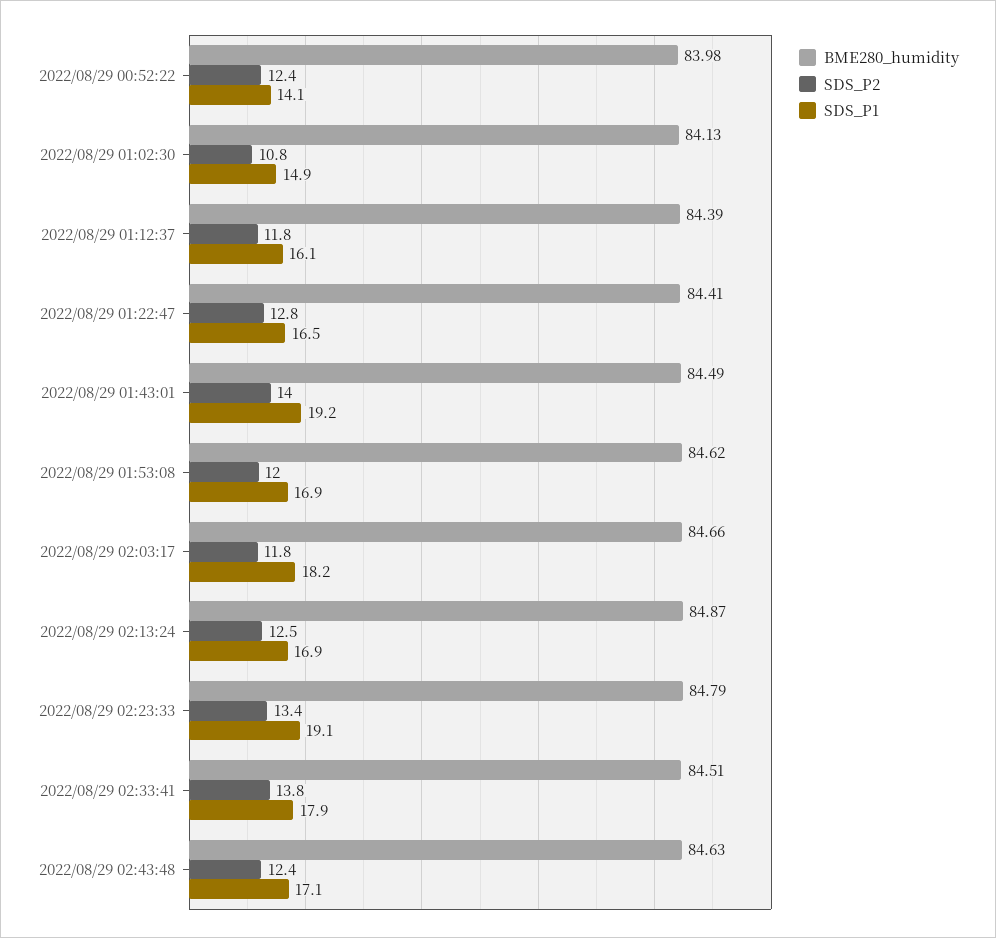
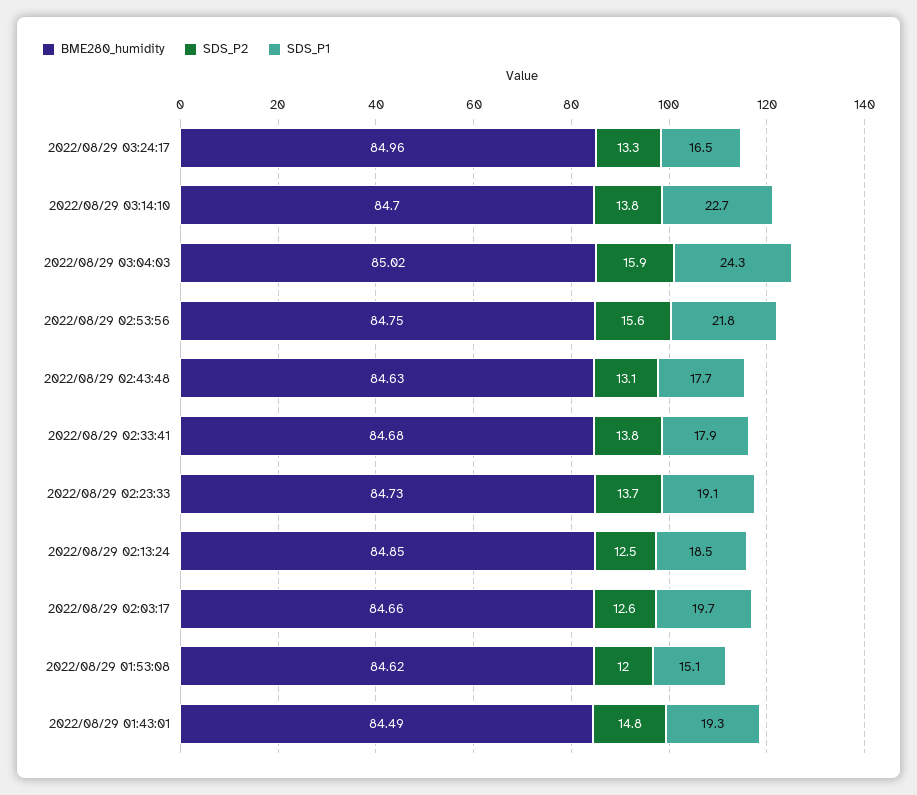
BME280_humidity, 2022/08/29 00:52:22: 83.98 -> none
SDS_P2, 2022/08/29 00:52:22: 12.4 -> none
SDS_P1, 2022/08/29 00:52:22: 14.1 -> none
BME280_humidity, 2022/08/29 01:02:30: 84.13 -> none
SDS_P2, 2022/08/29 01:02:30: 10.8 -> none
SDS_P1, 2022/08/29 01:02:30: 14.9 -> none
BME280_humidity, 2022/08/29 01:12:37: 84.39 -> none
SDS_P2, 2022/08/29 01:12:37: 11.8 -> none
SDS_P1, 2022/08/29 01:12:37: 16.1 -> none
BME280_humidity, 2022/08/29 01:22:47: 84.41 -> none
SDS_P2, 2022/08/29 01:22:47: 12.8 -> none
SDS_P1, 2022/08/29 01:22:47: 16.5 -> none
SDS_P2, 2022/08/29 01:43:01: 14 -> 14.8
SDS_P1, 2022/08/29 01:43:01: 19.2 -> 19.3
SDS_P1, 2022/08/29 01:53:08: 16.9 -> 15.1
SDS_P2, 2022/08/29 02:03:17: 11.8 -> 12.6
SDS_P1, 2022/08/29 02:03:17: 18.2 -> 19.7
BME280_humidity, 2022/08/29 02:13:24: 84.87 -> 84.85
SDS_P1, 2022/08/29 02:13:24: 16.9 -> 18.5
BME280_humidity, 2022/08/29 02:23:33: 84.79 -> 84.73
SDS_P2, 2022/08/29 02:23:33: 13.4 -> 13.7
BME280_humidity, 2022/08/29 02:33:41: 84.51 -> 84.68
SDS_P2, 2022/08/29 02:43:48: 12.4 -> 13.1
SDS_P1, 2022/08/29 02:43:48: 17.1 -> 17.7
BME280_humidity, 2022/08/29 03:24:17: none -> 84.96
SDS_P2, 2022/08/29 03:24:17: none -> 13.3
SDS_P1, 2022/08/29 03:24:17: none -> 16.5
BME280_humidity, 2022/08/29 03:14:10: none -> 84.7
SDS_P2, 2022/08/29 03:14:10: none -> 13.8
SDS_P1, 2022/08/29 03:14:10: none -> 22.7
BME280_humidity, 2022/08/29 03:04:03: none -> 85.02
SDS_P2, 2022/08/29 03:04:03: none -> 15.9
SDS_P1, 2022/08/29 03:04:03: none -> 24.3
BME280_humidity, 2022/08/29 02:53:56: none -> 84.75
SDS_P2, 2022/08/29 02:53:56: none -> 15.6
SDS_P1, 2022/08/29 02:53:56: none -> 21.8

